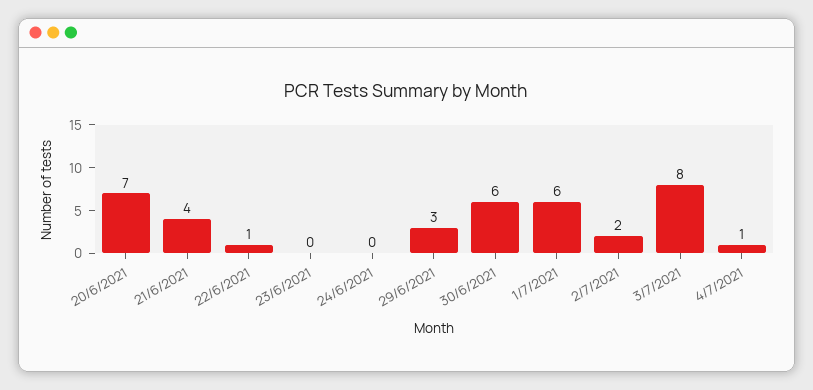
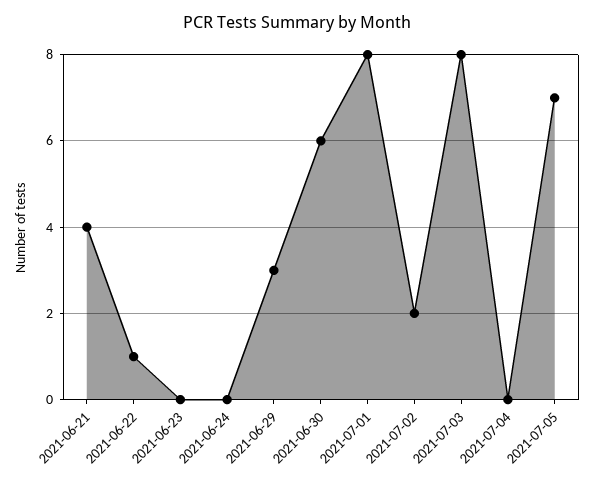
20/6/2021: 7 -> none
1/7/2021: 6 -> 8
4/7/2021: 1 -> 0
2021-07-05: none -> 7

